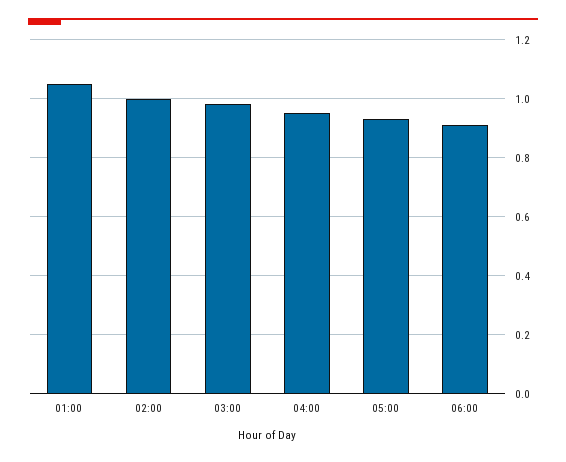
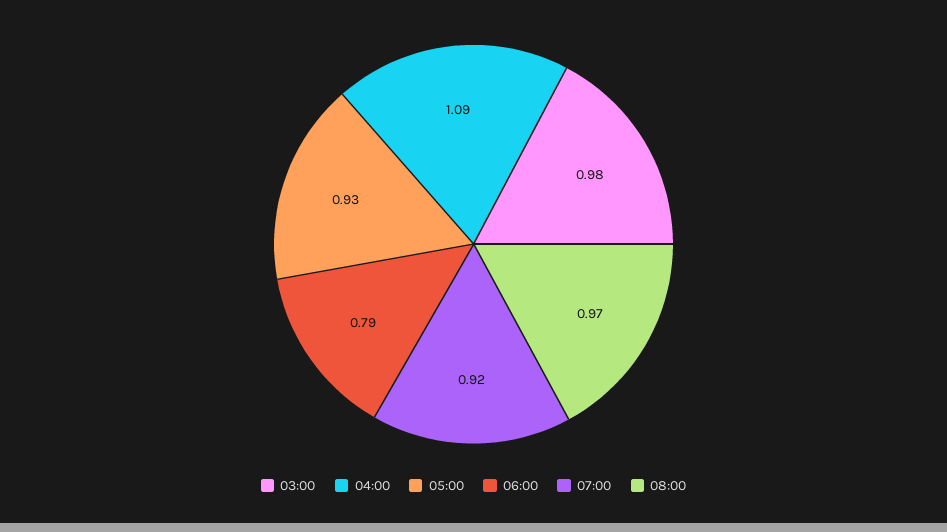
01:00: 1.05 -> none
02:00: 1 -> none
04:00: 0.95 -> 1.09
06:00: 0.9 -> 0.79
07:00: none -> 0.92
08:00: none -> 0.97

